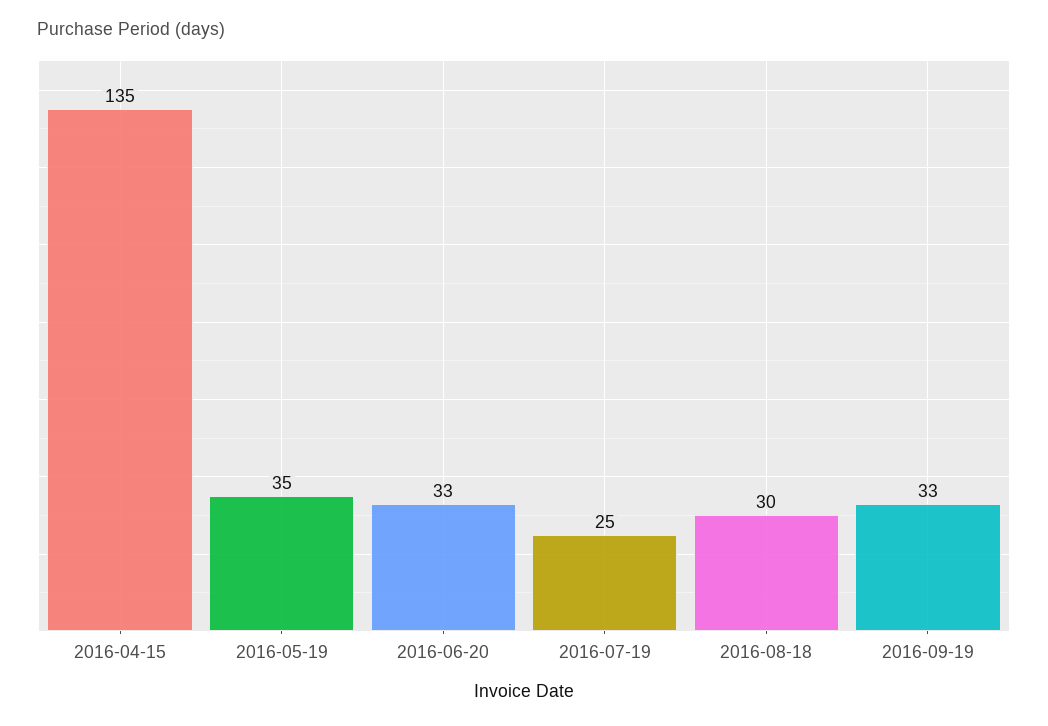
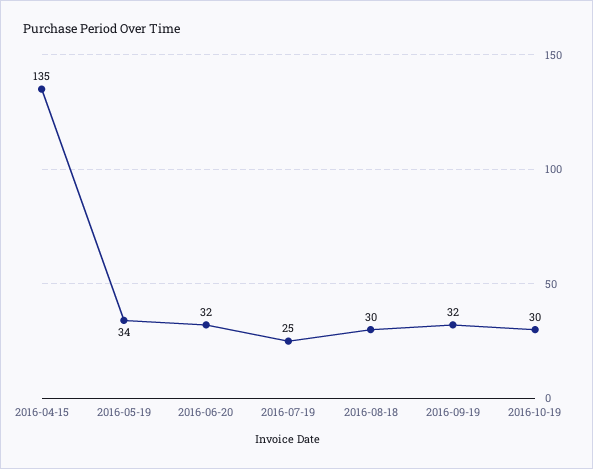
2016-05-19: 35 -> 34
2016-06-20: 33 -> 32
2016-09-19: 33 -> 32
2016-10-19: none -> 30

